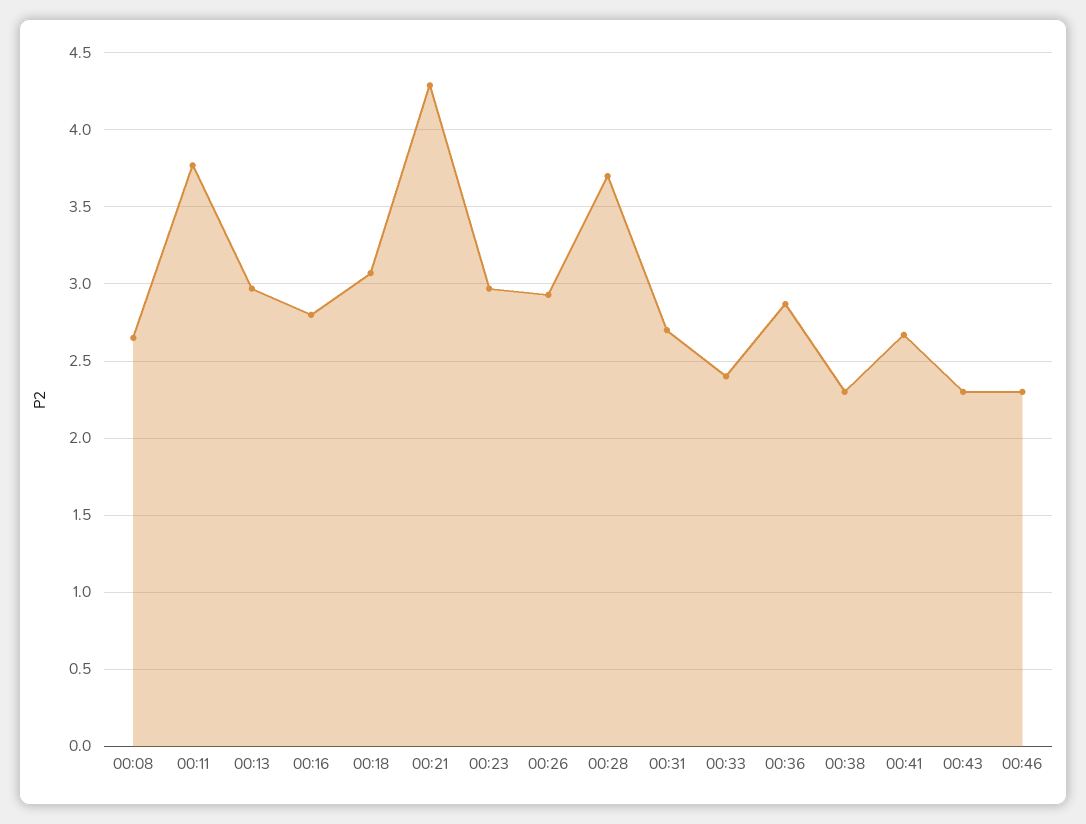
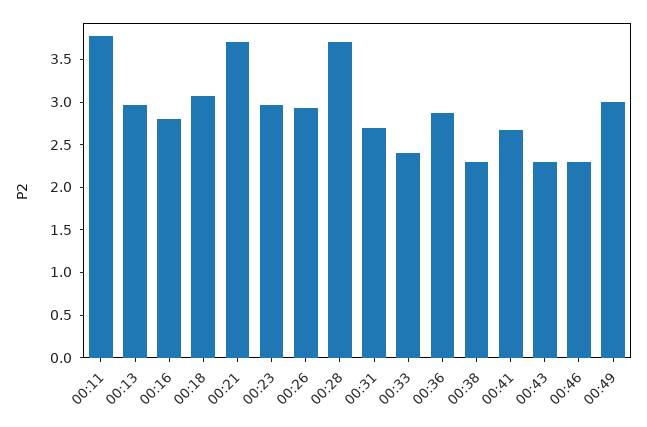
00:08: 2.65 -> none
00:21: 4.3 -> 3.7
00:49: none -> 3

